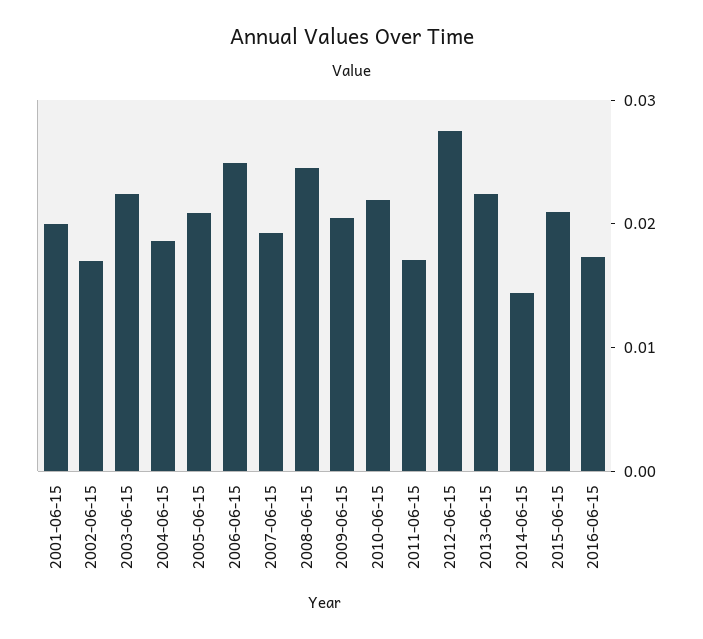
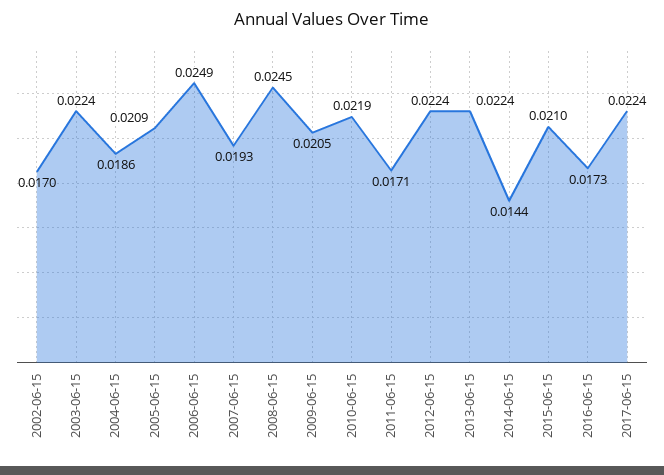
2001-06-15: 0.02 -> none
2012-06-15: 0.028 -> 0.0224
2017-06-15: none -> 0.0224

